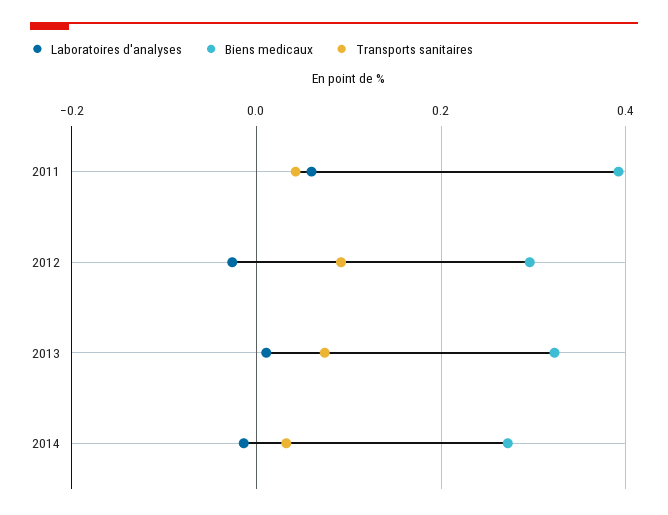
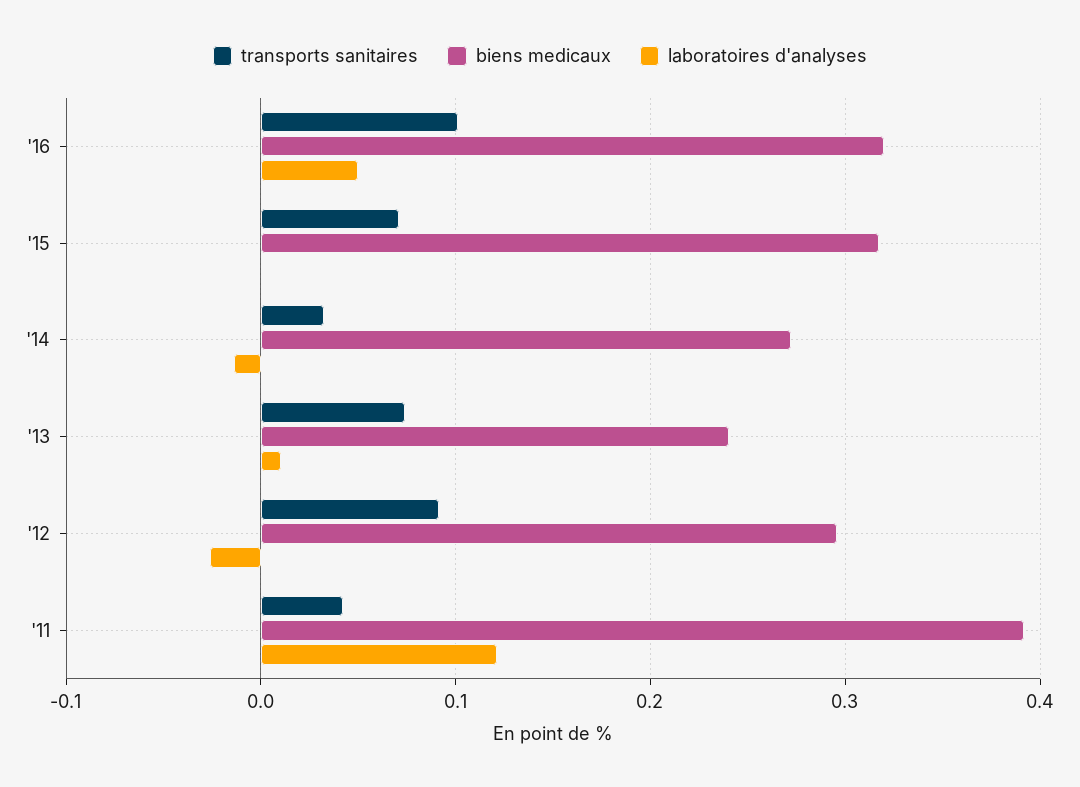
Laboratoires d'analyses, 2011: 0.06 -> 0.12
Biens medicaux, 2013: 0.32 -> 0.24
Transports sanitaires, '16: none -> 0.1
Biens medicaux, '16: none -> 0.32
Laboratoires d'analyses, '16: none -> 0.05
Transports sanitaires, '15: none -> 0.07
Biens medicaux, '15: none -> 0.32
Laboratoires d'analyses, '15: none -> 0

